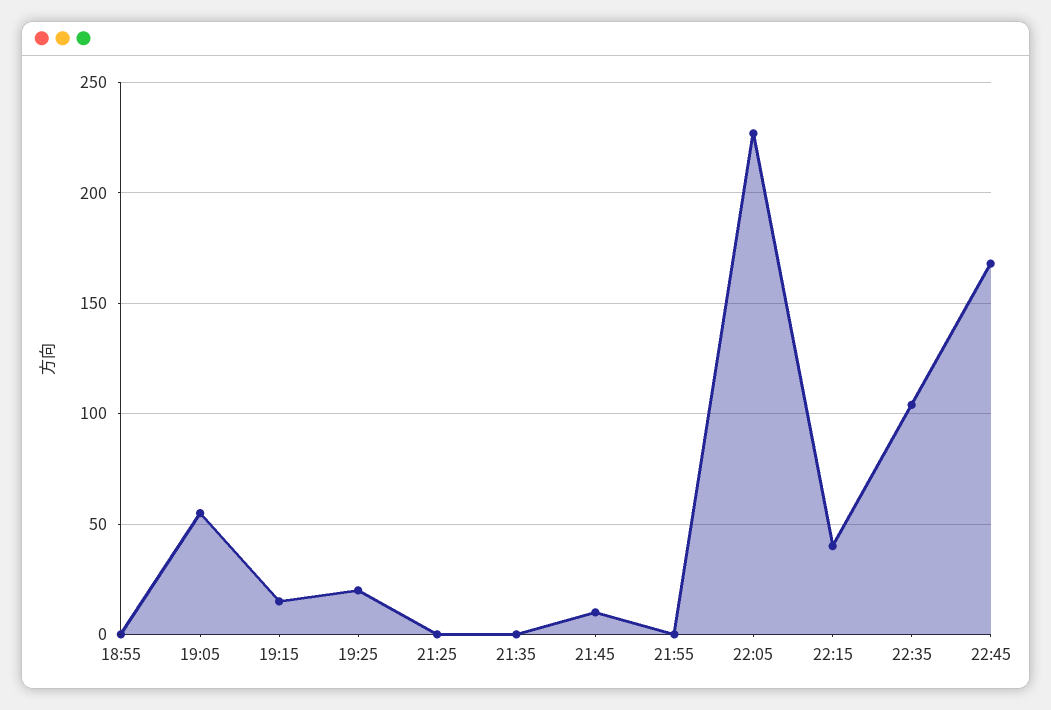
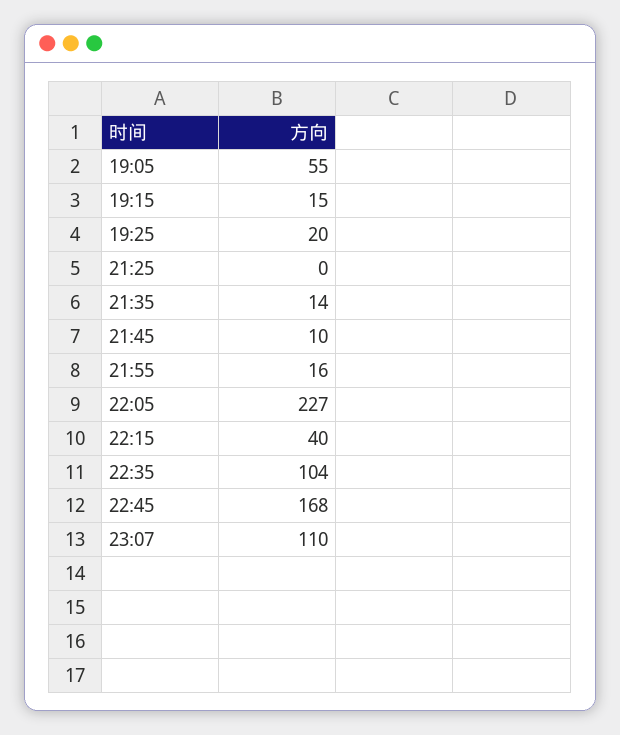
18:55: 0 -> none
21:35: 0 -> 14
21:55: 0 -> 16
23:07: none -> 110

